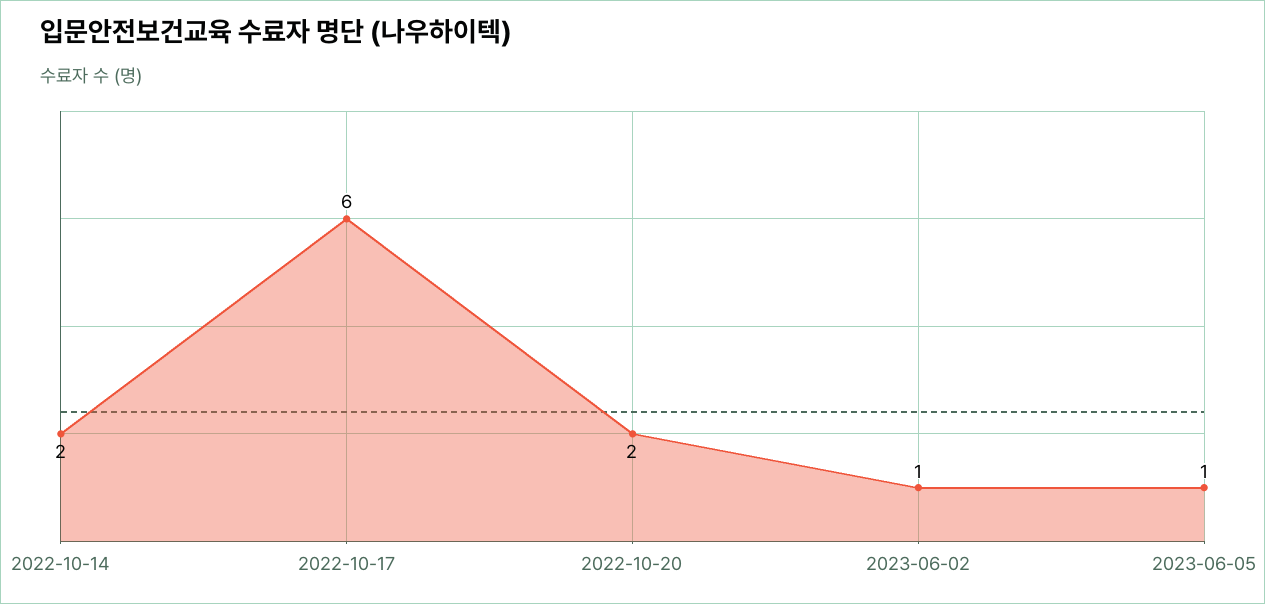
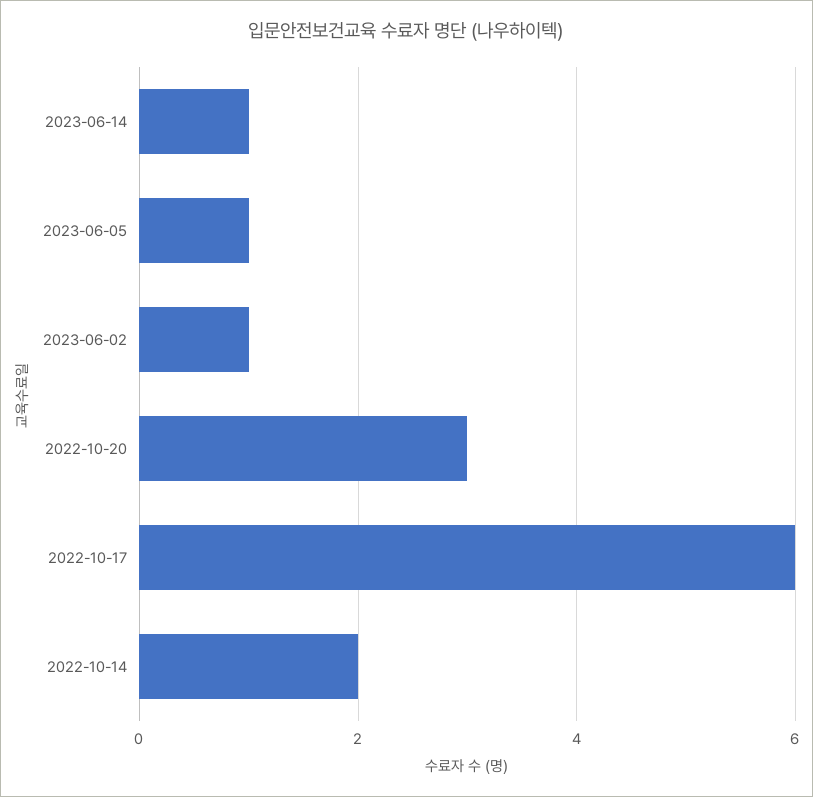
2022-10-20: 2 -> 3
2023-06-14: none -> 1

